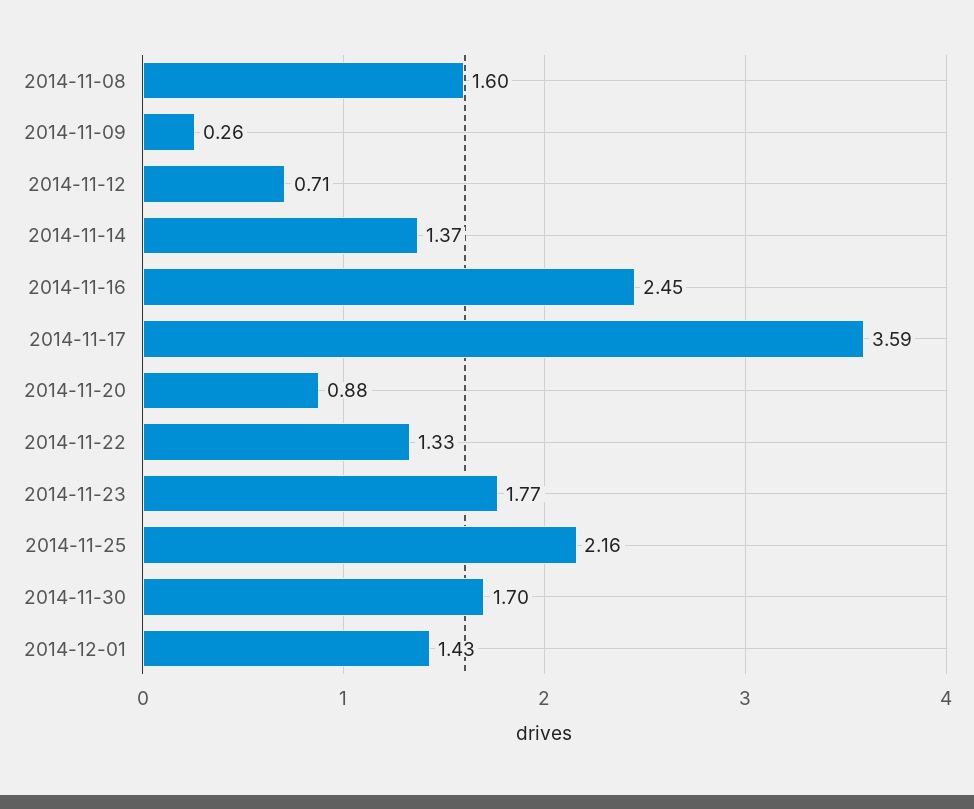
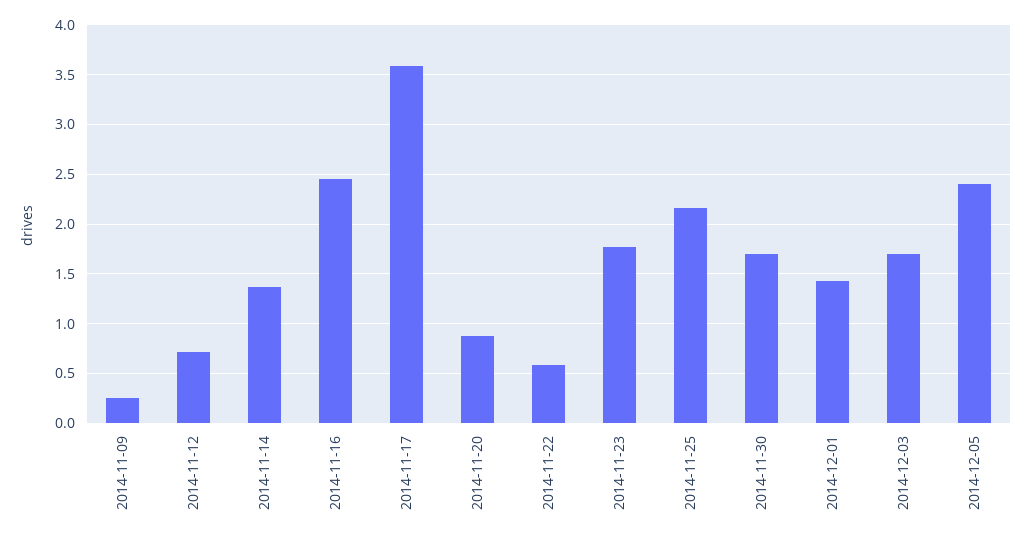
2014-11-08: 1.6 -> none
2014-11-22: 1.33 -> 0.6
2014-12-03: none -> 1.7
2014-12-05: none -> 2.4

